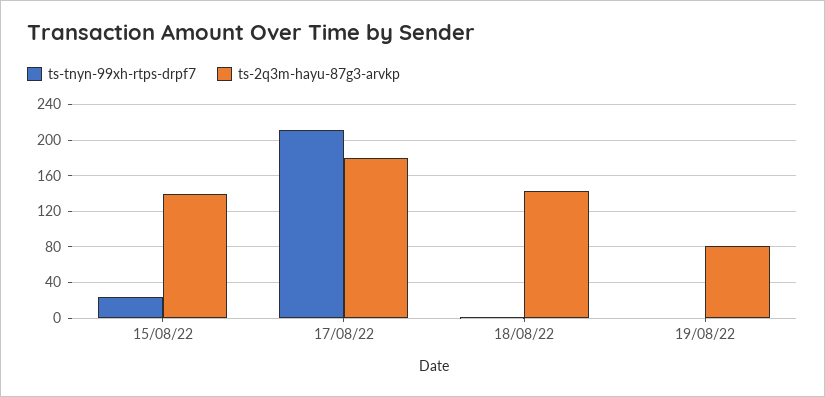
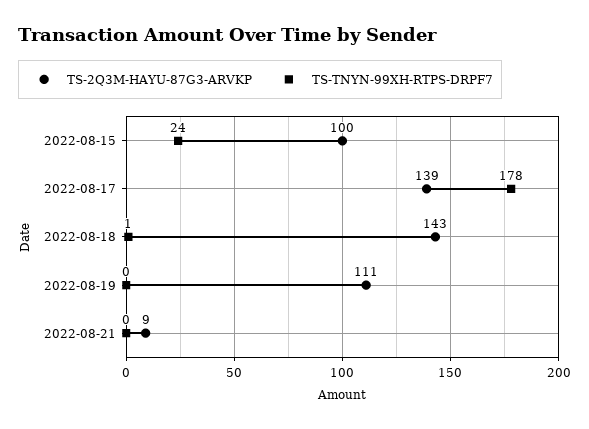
ts-2q3m-hayu-87g3-arvkp, 15/08/22: 140 -> 100
ts-tnyn-99xh-rtps-drpf7, 17/08/22: 210 -> 178
ts-2q3m-hayu-87g3-arvkp, 17/08/22: 180 -> 139
ts-2q3m-hayu-87g3-arvkp, 19/08/22: 80 -> 111
ts-2q3m-hayu-87g3-arvkp, 2022-08-21: none -> 9
ts-tnyn-99xh-rtps-drpf7, 2022-08-21: none -> 0

